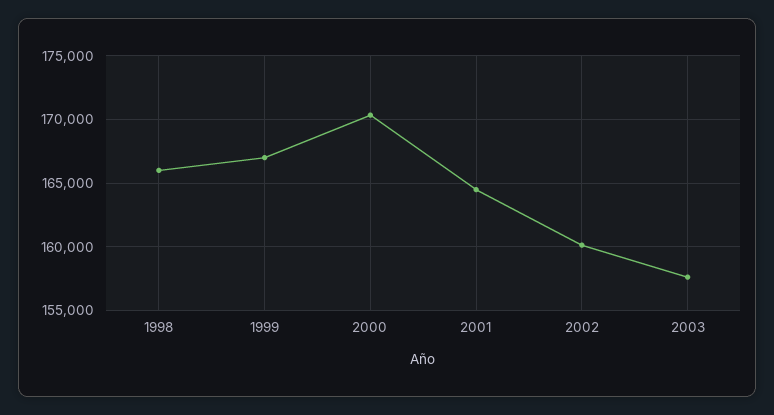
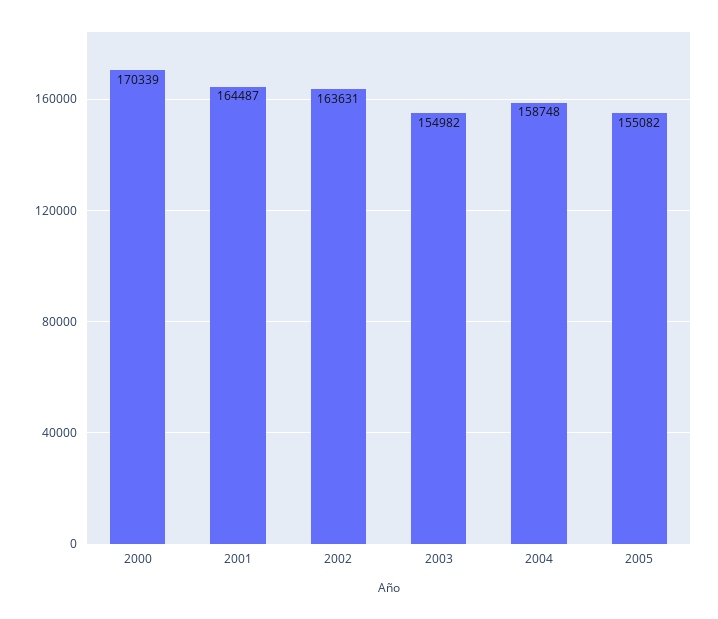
1998: 166000 -> none
1999: 167000 -> none
2002: 160000 -> 163631
2003: 157500 -> 154982
2004: none -> 158748
2005: none -> 155082

